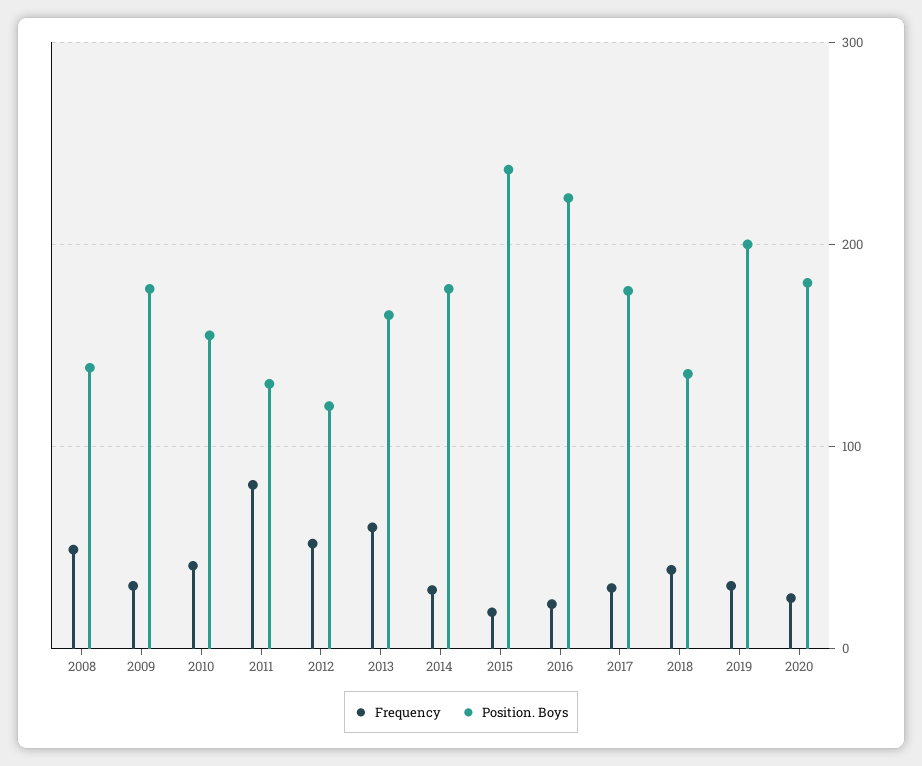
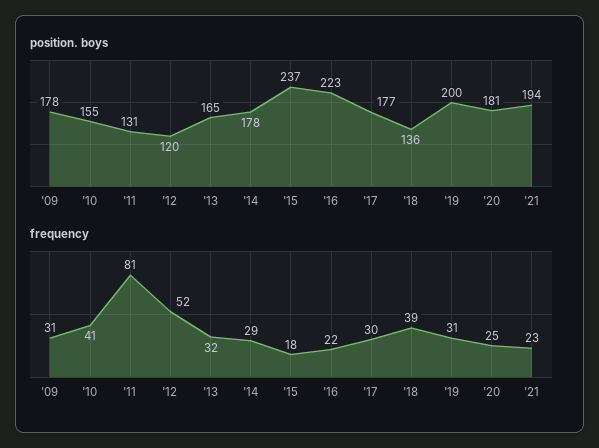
Frequency, 2008: 50 -> none
Position. Boys, 2008: 140 -> none
Frequency, 2013: 60 -> 32
Position. Boys, '21: none -> 194
Frequency, '21: none -> 23

